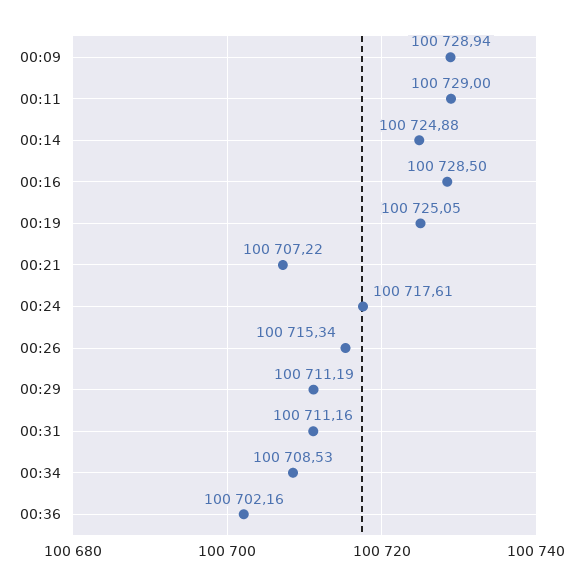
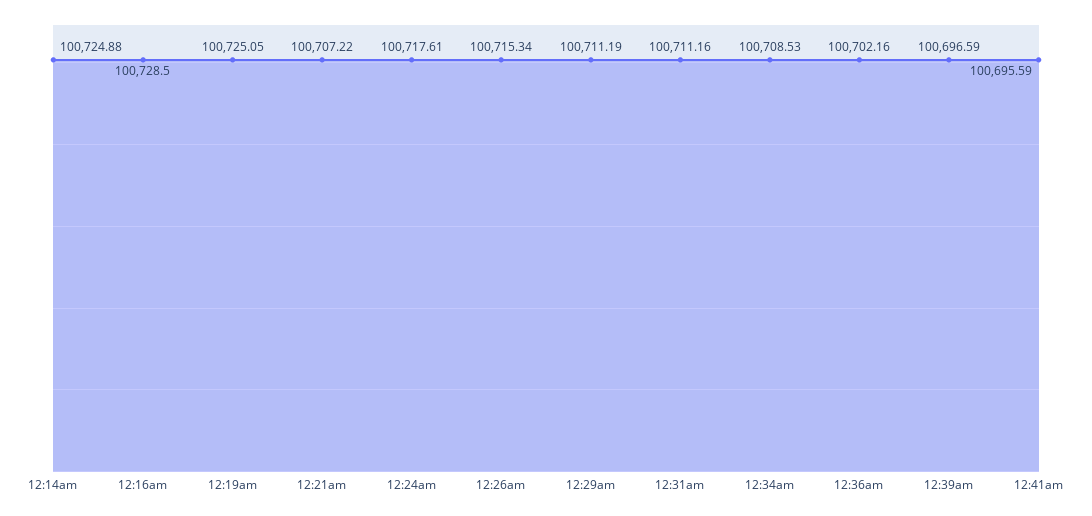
00:09: 100728.94 -> none
00:11: 100729 -> none
12:39am: none -> 100696.59
12:41am: none -> 100695.59

